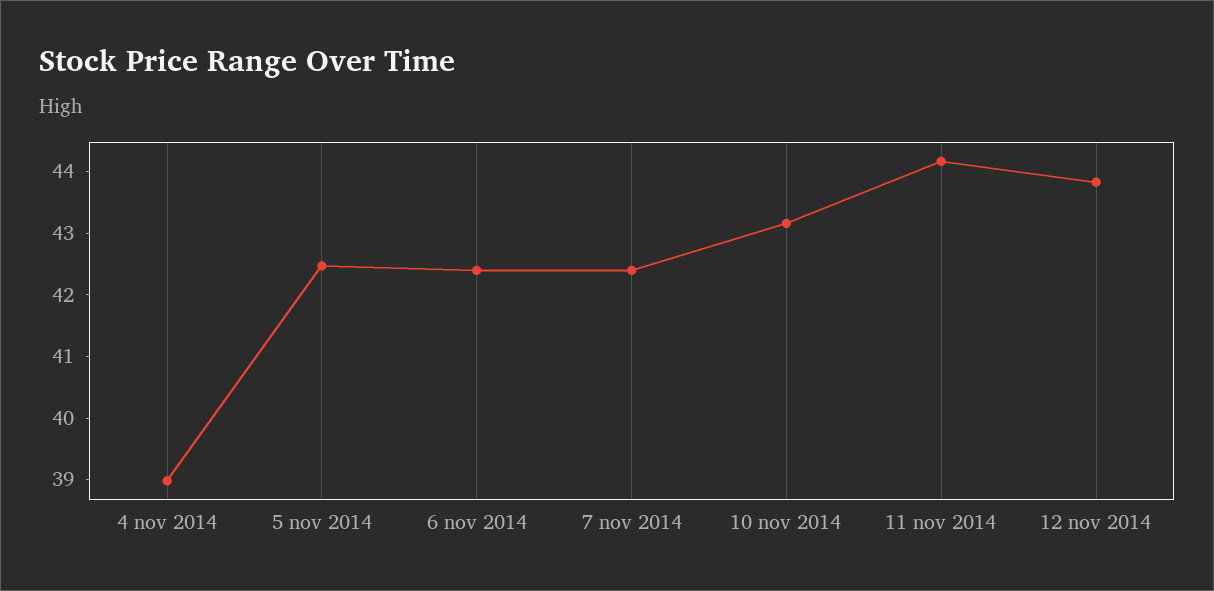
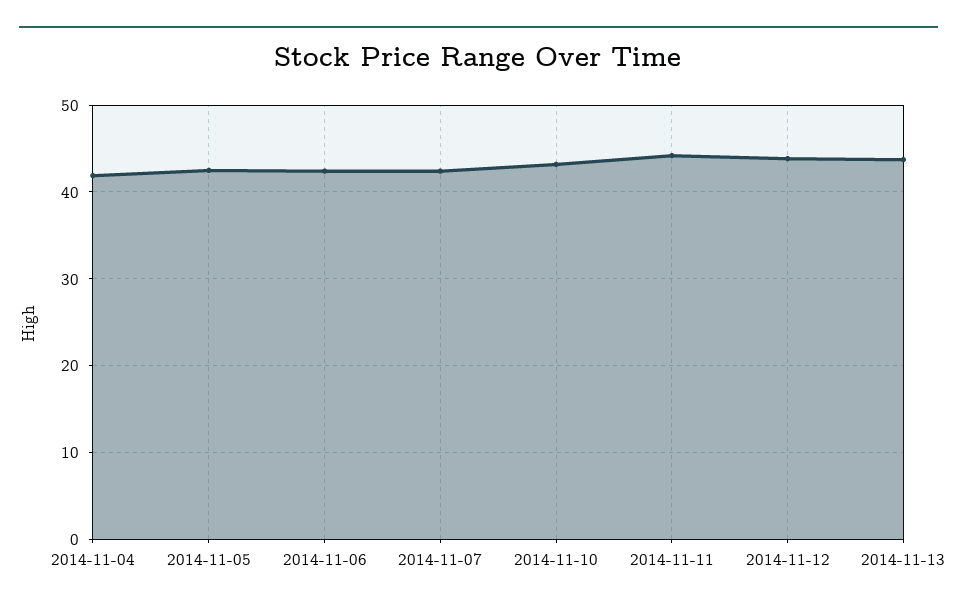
4 nov 2014: 39 -> 42
2014-11-13: none -> 44

